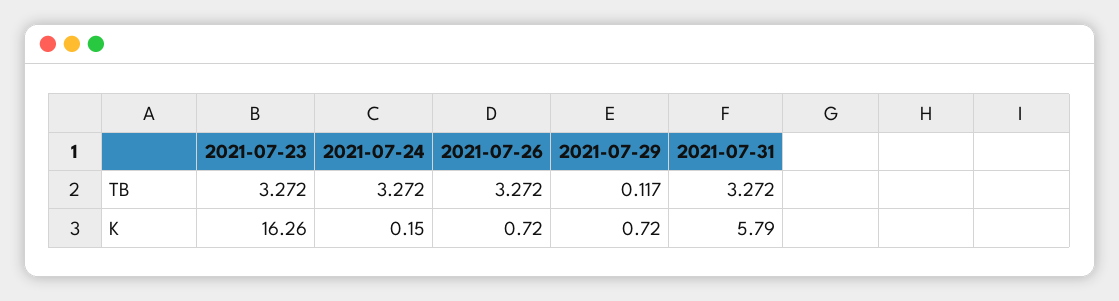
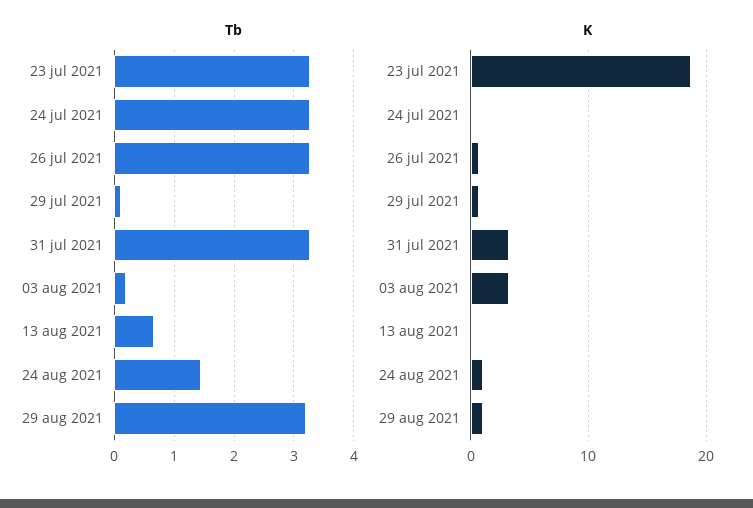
K, 2021-07-23: 16.26 -> 19
K, 2021-07-31: 5.79 -> 3
TB, 03 aug 2021: none -> 0.2
TB, 13 aug 2021: none -> 0.6
TB, 24 aug 2021: none -> 1.4
TB, 29 aug 2021: none -> 3.2
K, 03 aug 2021: none -> 3
K, 13 aug 2021: none -> 0
K, 24 aug 2021: none -> 1
K, 29 aug 2021: none -> 1

